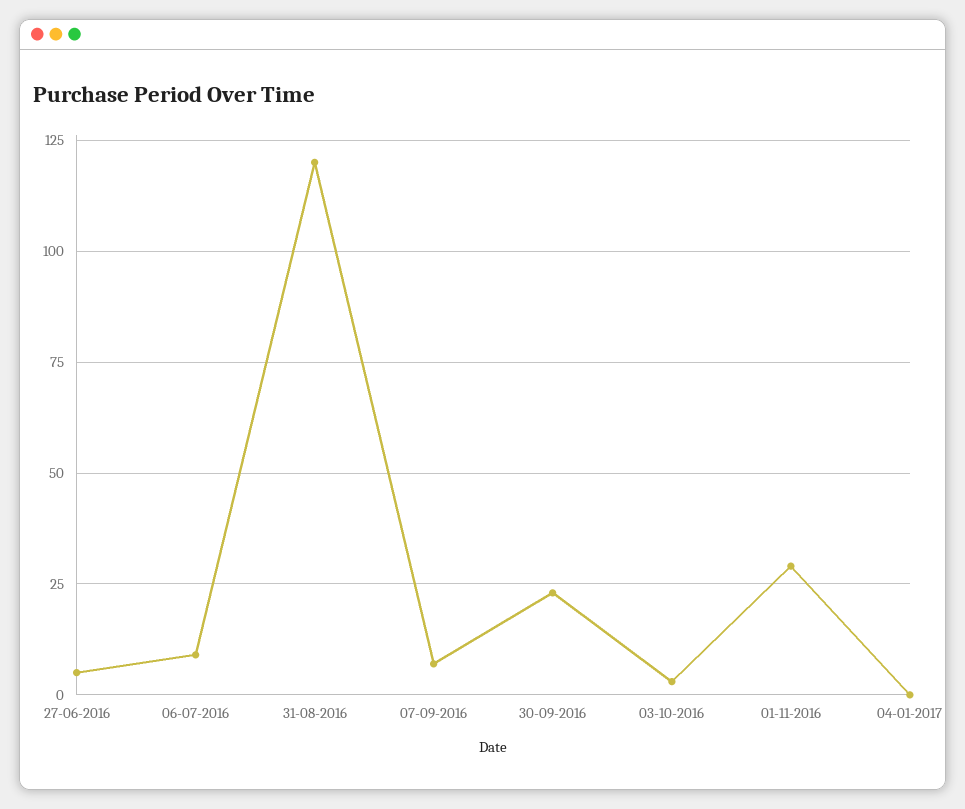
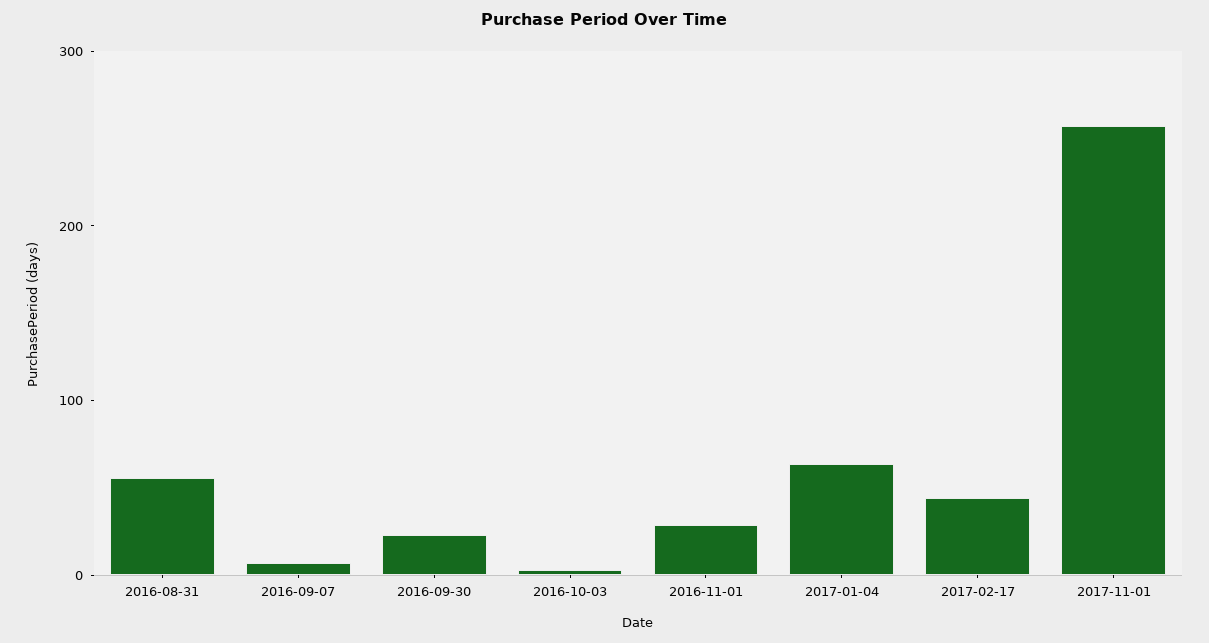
27-06-2016: 5 -> none
06-07-2016: 10 -> none
31-08-2016: 120 -> 60
04-01-2017: 0 -> 60
2017-02-17: none -> 40
2017-11-01: none -> 260

